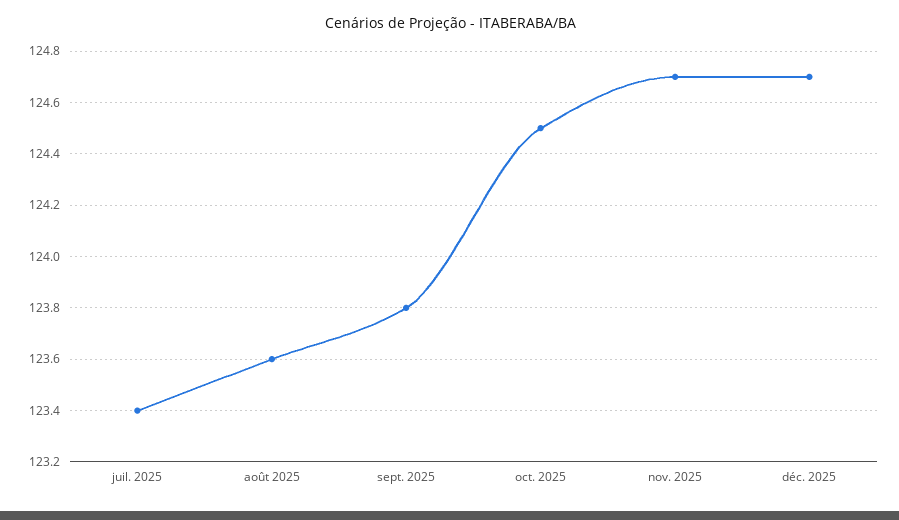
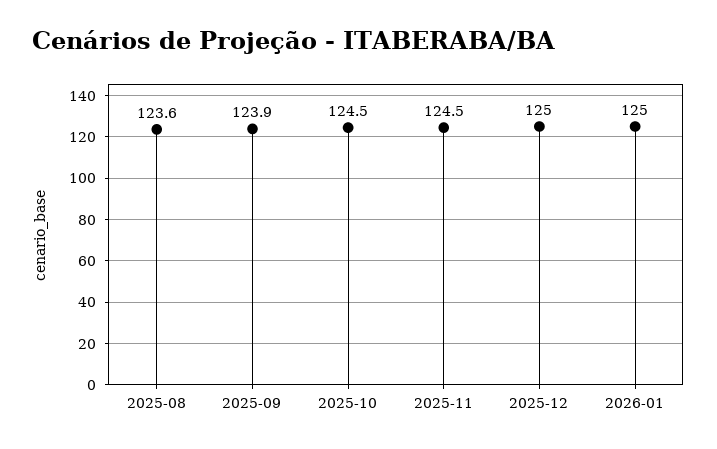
juil. 2025: 123.4 -> none
sept. 2025: 123.8 -> 123.9
nov. 2025: 124.7 -> 124.5
déc. 2025: 124.7 -> 125
2026-01: none -> 125

